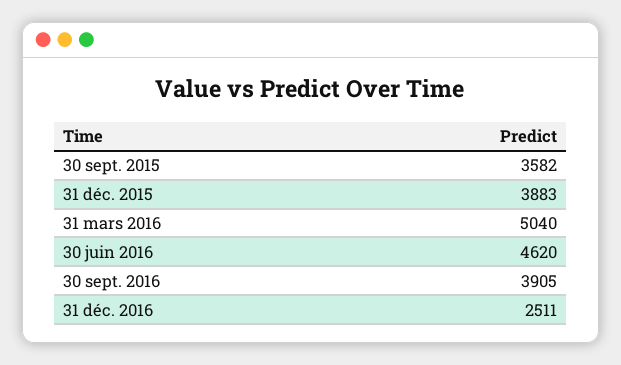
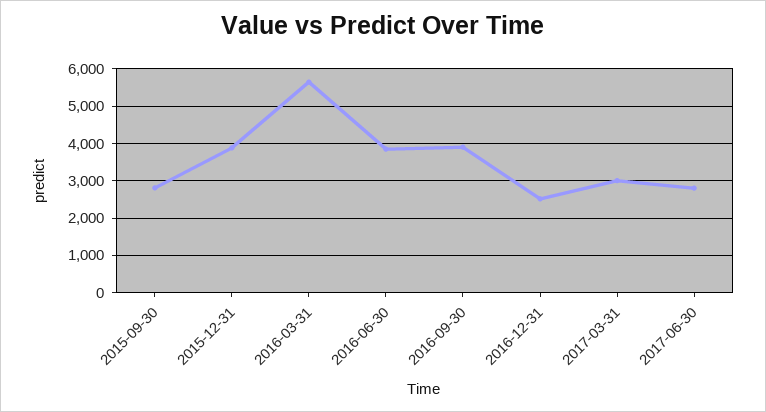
30 sept. 2015: 3582 -> 2800
31 mars 2016: 5040 -> 5600
30 juin 2016: 4620 -> 3800
2017-03-31: none -> 3000
2017-06-30: none -> 2800

